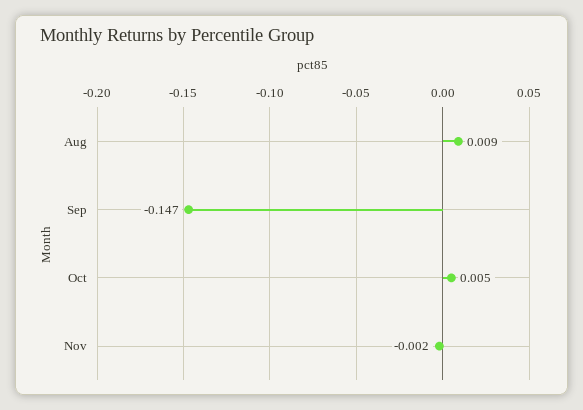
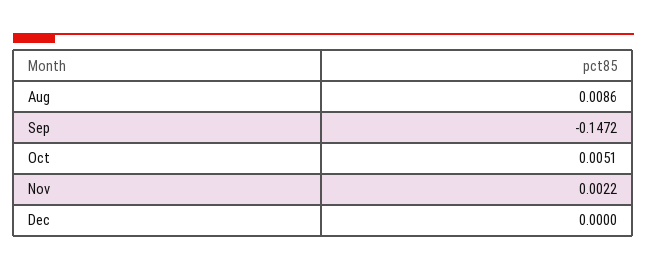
Nov: -0.002 -> 0.0022
Dec: none -> 0

